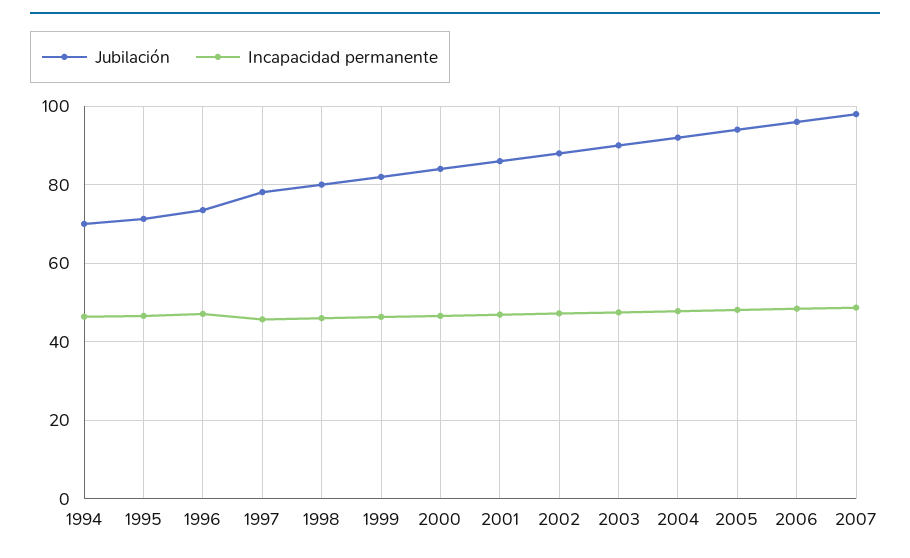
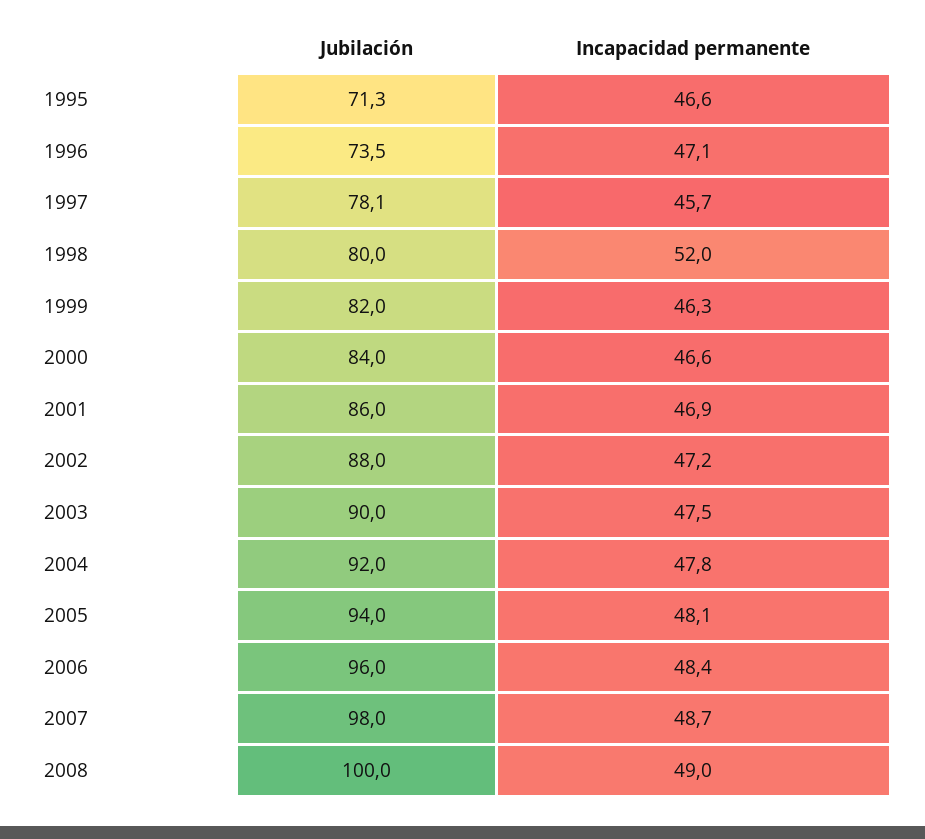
Jubilación, 1994: 70 -> none
Incapacidad permanente, 1994: 46 -> none
Incapacidad permanente, 1998: 46 -> 52
Jubilación, 2008: none -> 100
Incapacidad permanente, 2008: none -> 49

